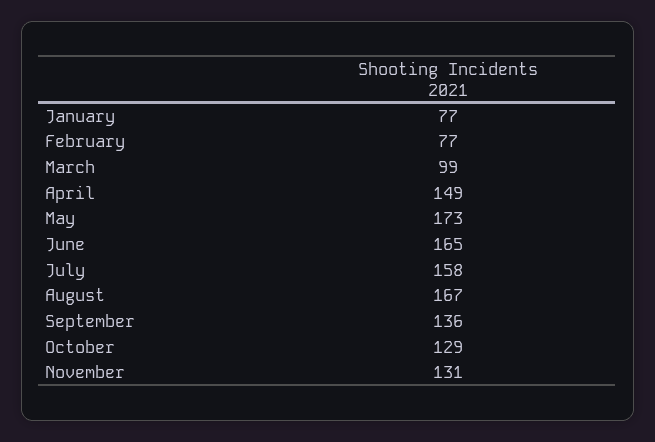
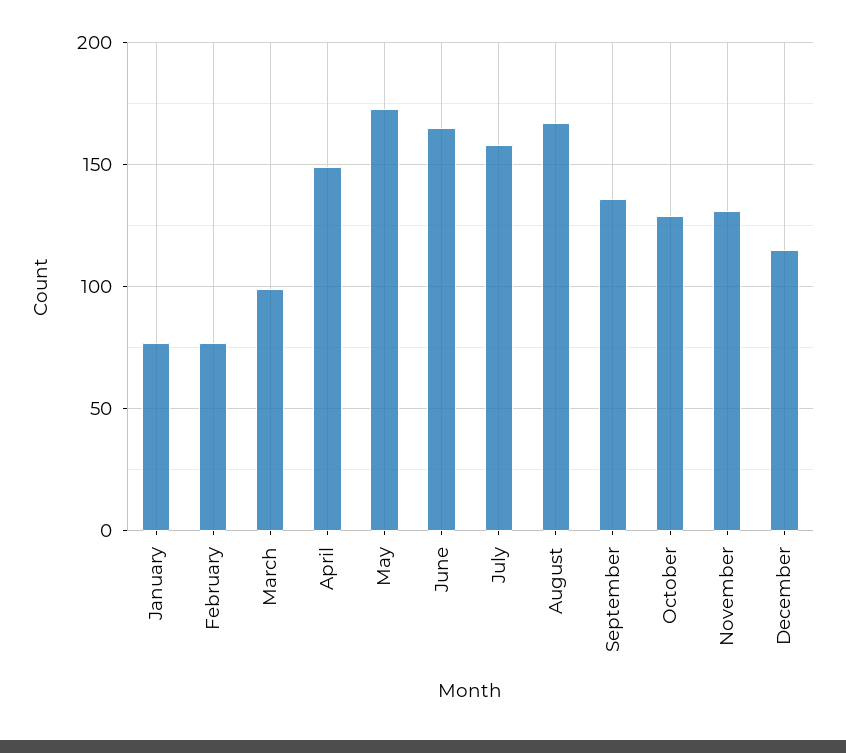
December: none -> 115

